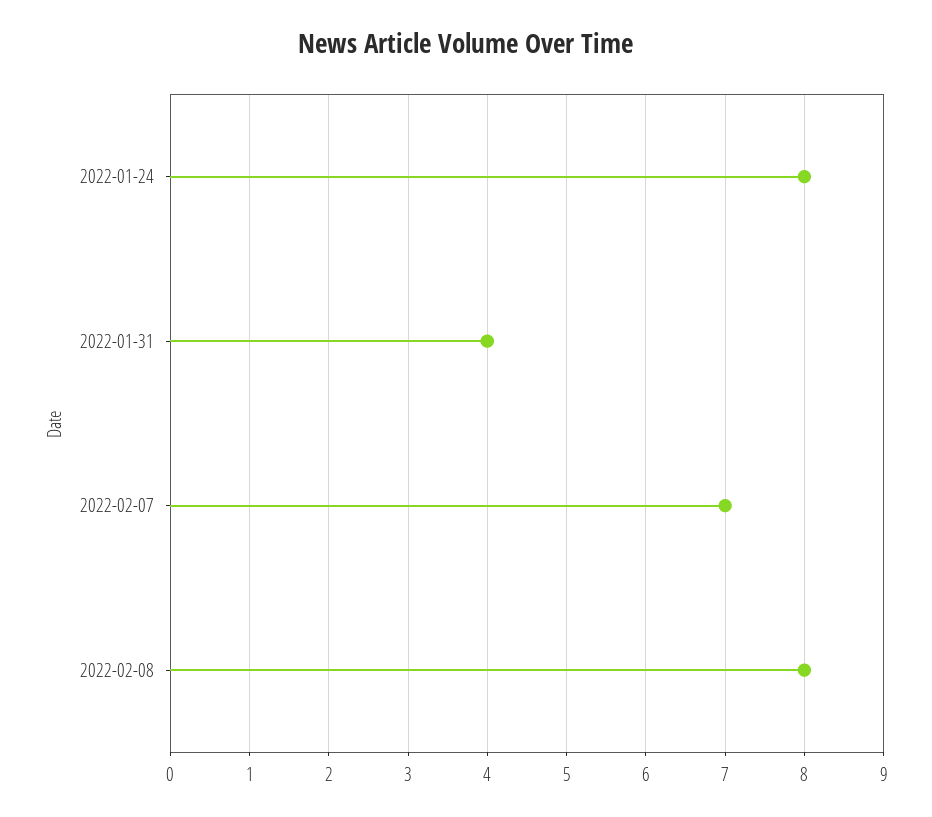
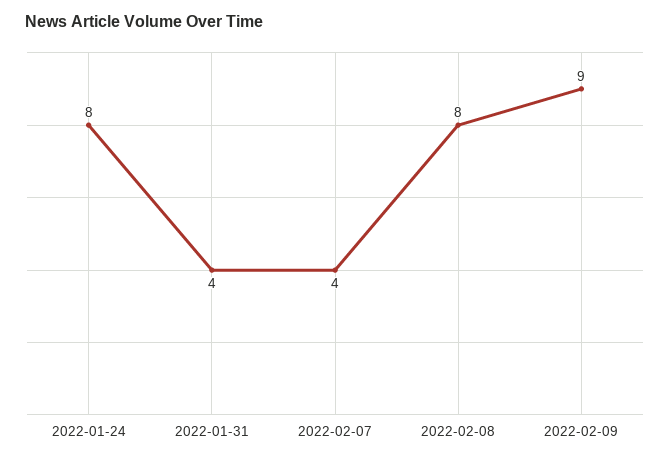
2022-02-07: 7 -> 4
2022-02-09: none -> 9

